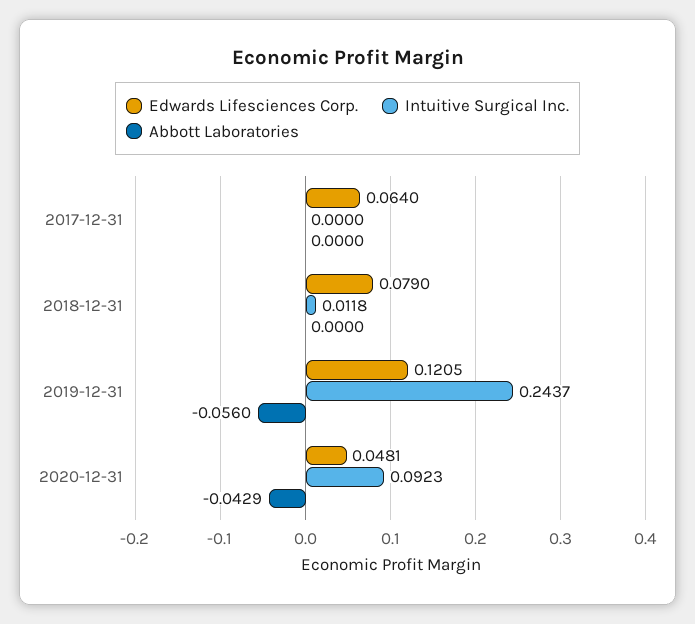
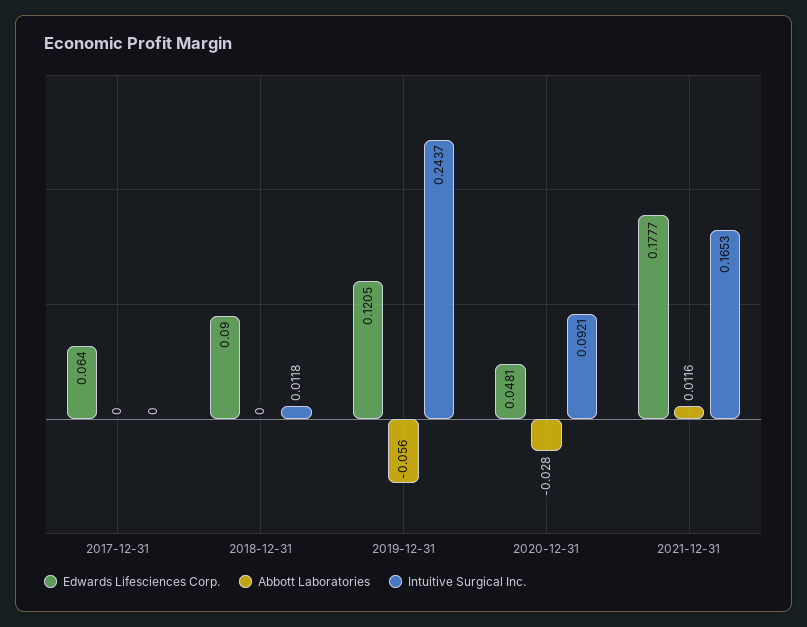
Edwards Lifesciences Corp., 2018-12-31: 0.079 -> 0.09
Intuitive Surgical Inc., 2020-12-31: 0.0923 -> 0.0921
Abbott Laboratories, 2020-12-31: -0.0429 -> -0.028
Edwards Lifesciences Corp., 2021-12-31: none -> 0.1777
Abbott Laboratories, 2021-12-31: none -> 0.0116
Intuitive Surgical Inc., 2021-12-31: none -> 0.1653

